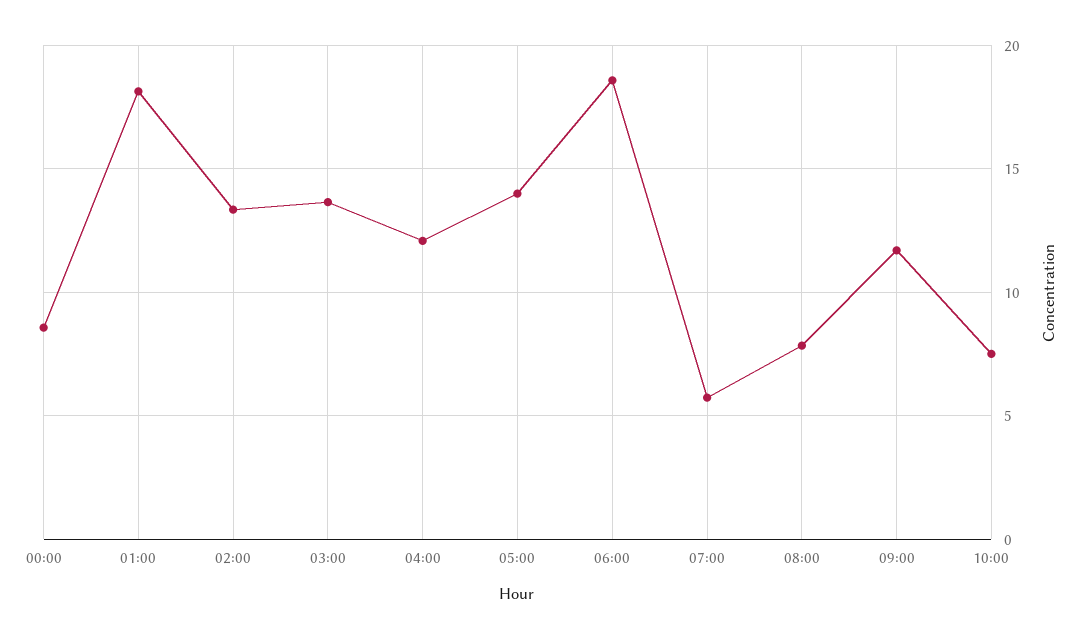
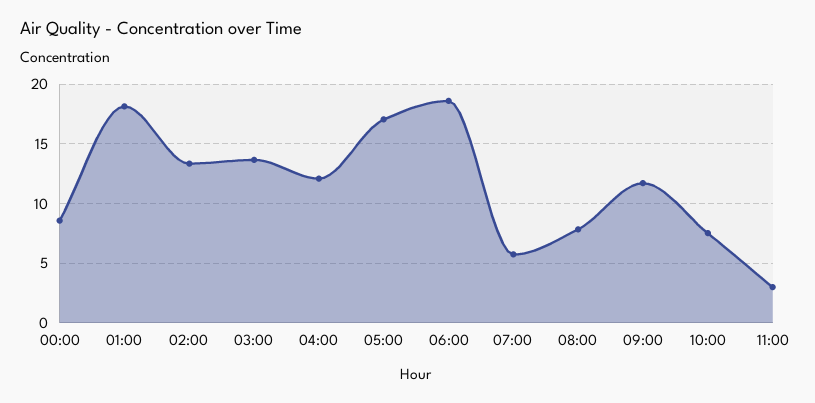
05:00: 14 -> 17
11:00: none -> 3

